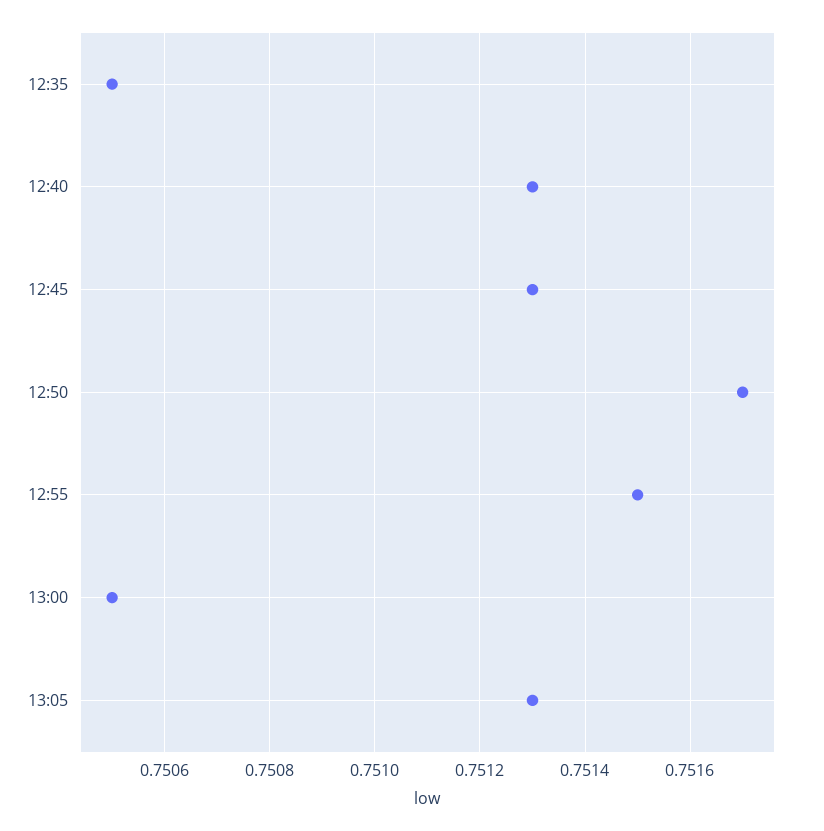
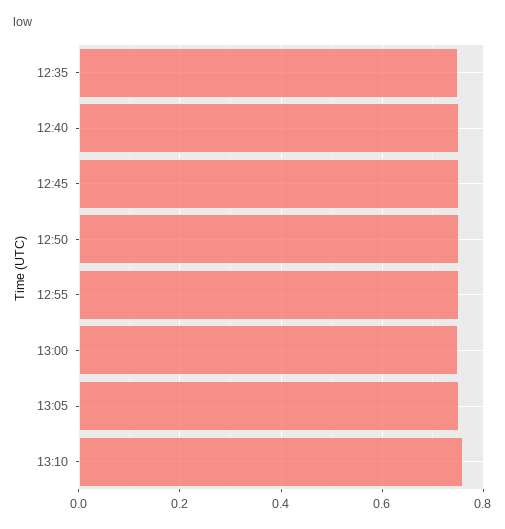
13:10: none -> 0.76

